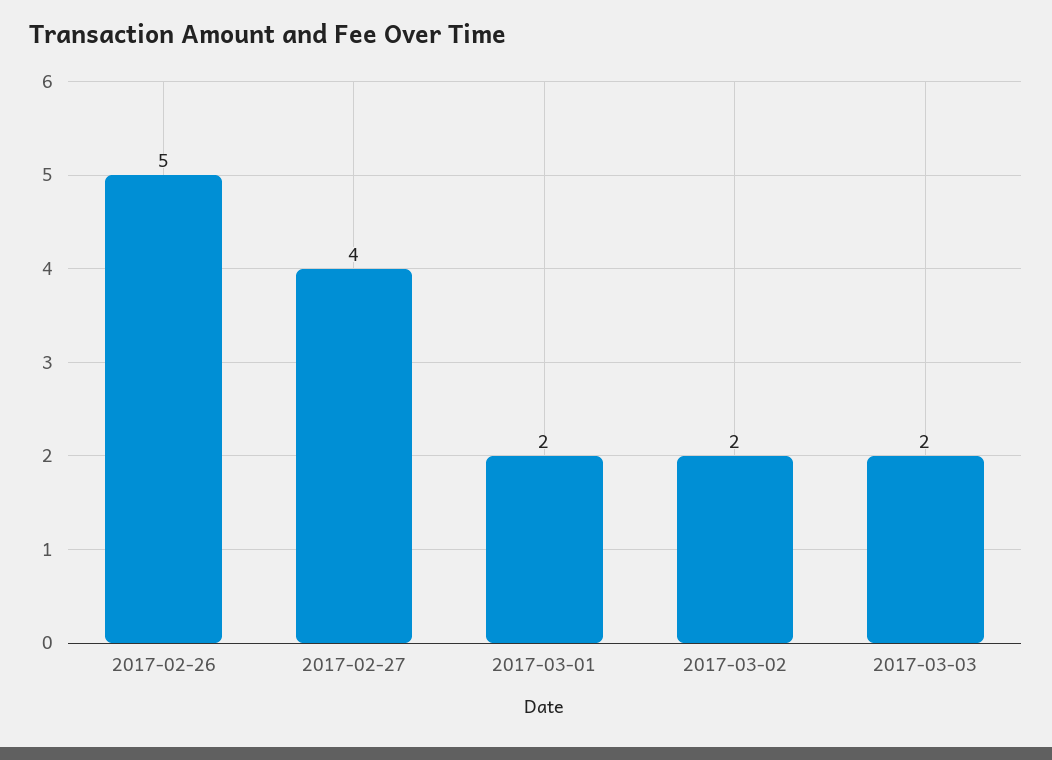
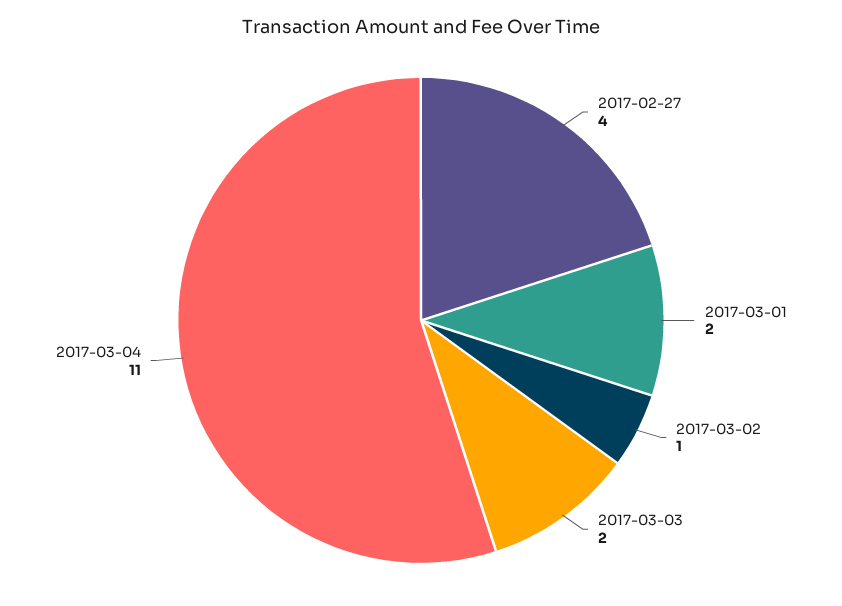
2017-02-26: 5 -> none
2017-03-02: 2 -> 1
2017-03-04: none -> 11

